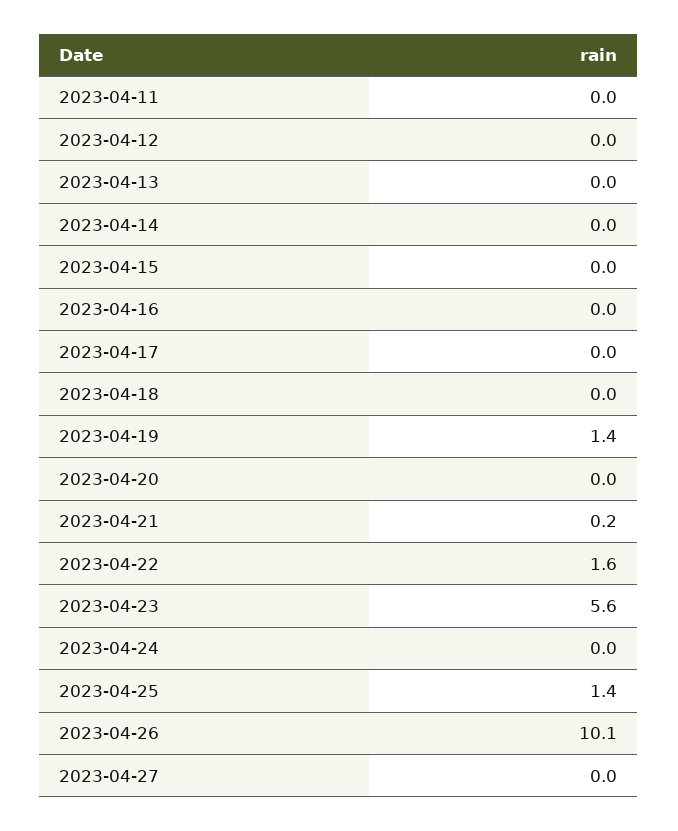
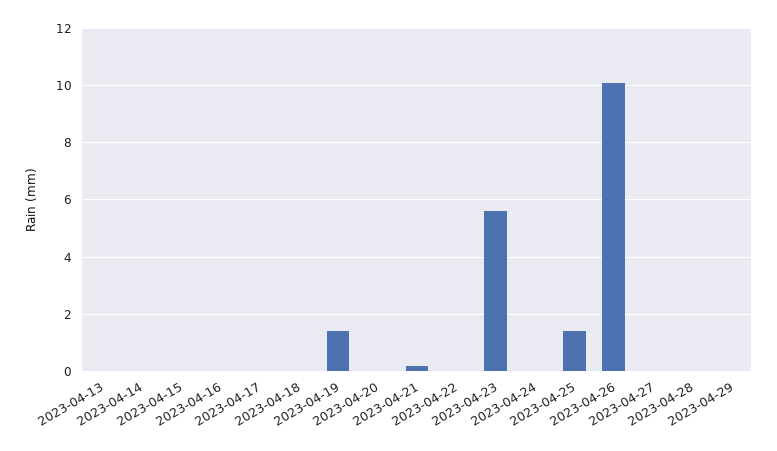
2023-04-11: 0 -> none
2023-04-12: 0 -> none
2023-04-22: 1.6 -> 0
2023-04-28: none -> 0
2023-04-29: none -> 0

